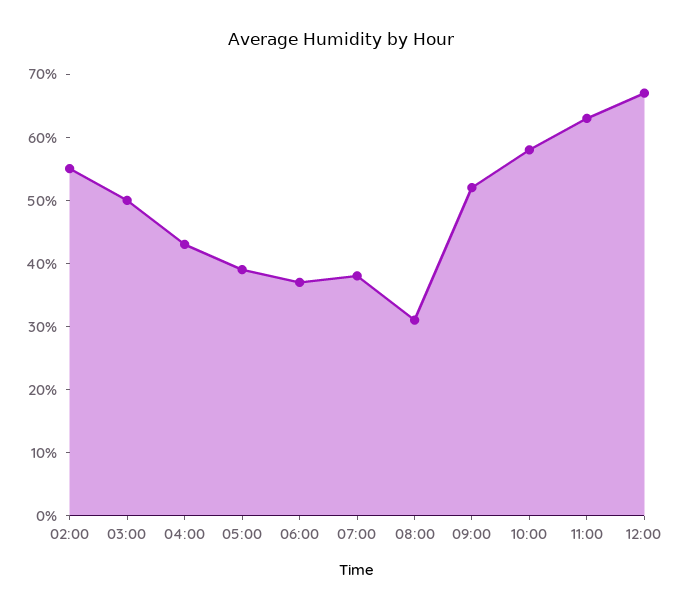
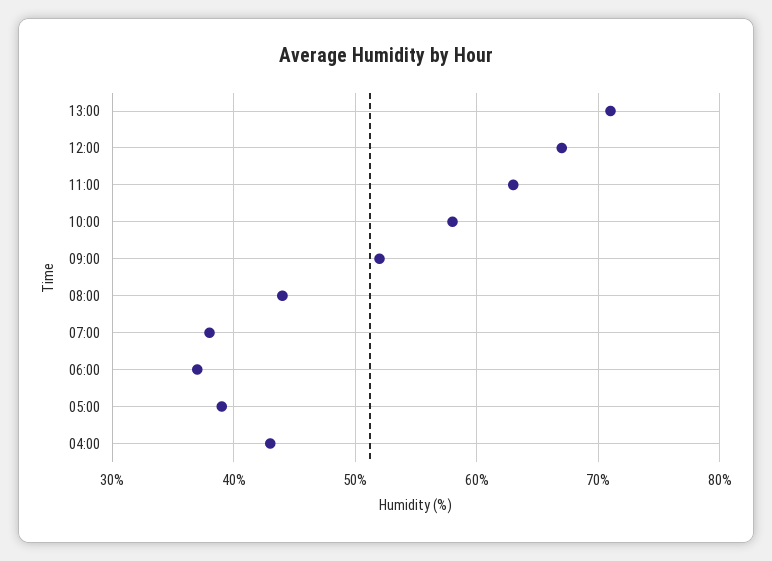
02:00: 55 -> none
03:00: 50 -> none
08:00: 30 -> 44
13:00: none -> 71

